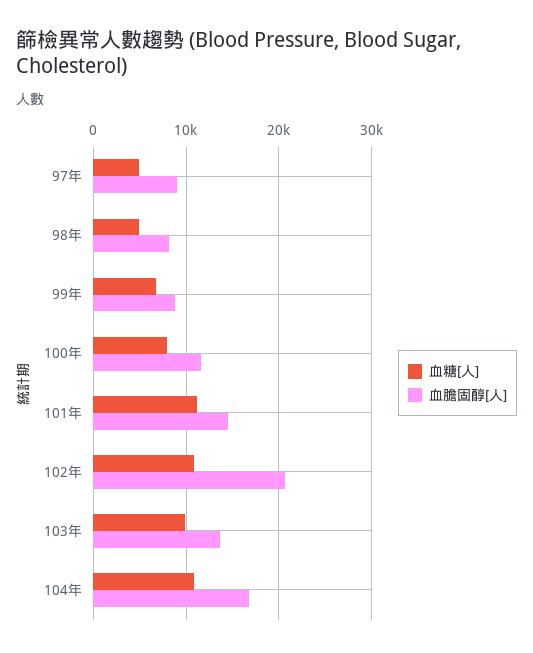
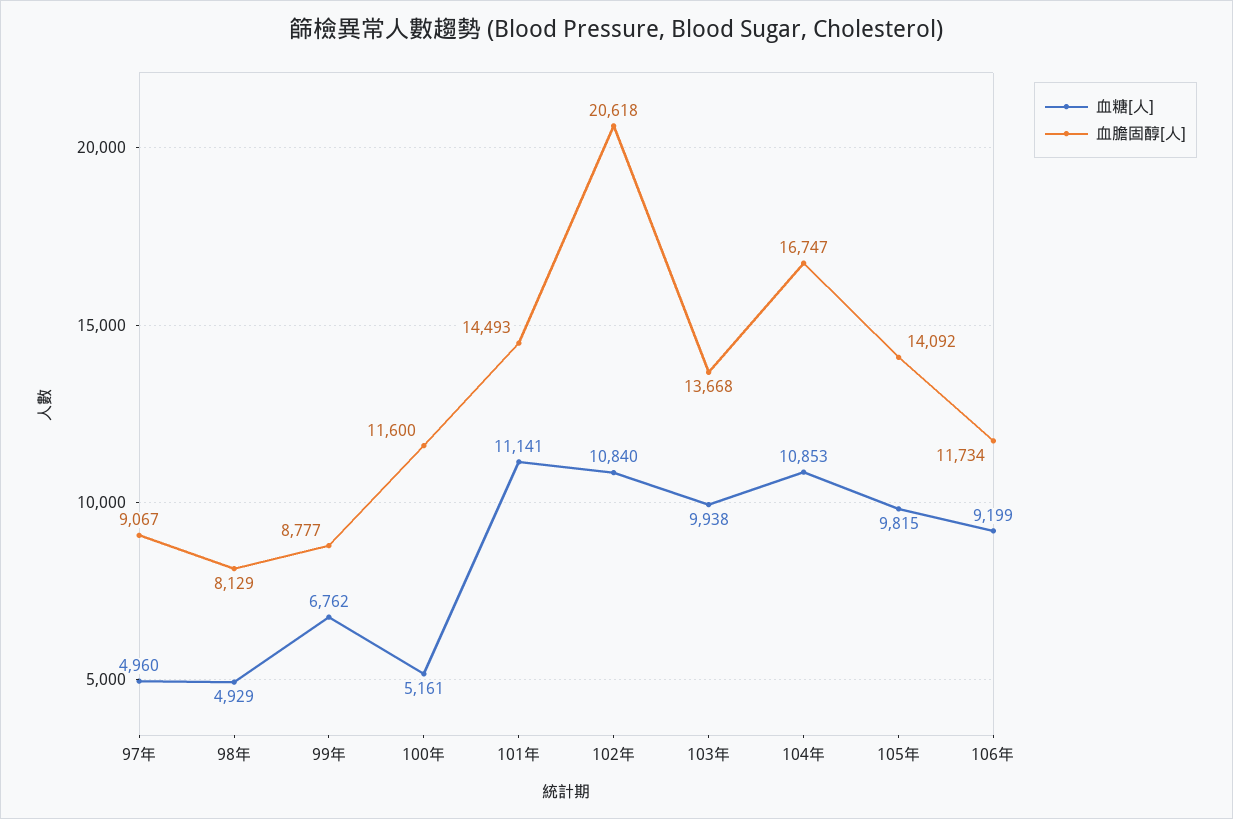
血糖[人], 100年: 8000 -> 5161
血糖[人], 105年: none -> 9815
血膽固醇[人], 105年: none -> 14092
血糖[人], 106年: none -> 9199
血膽固醇[人], 106年: none -> 11734

